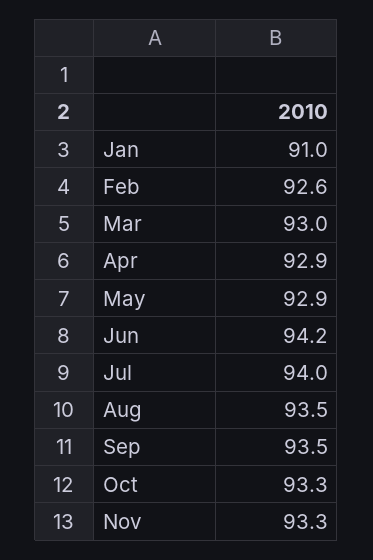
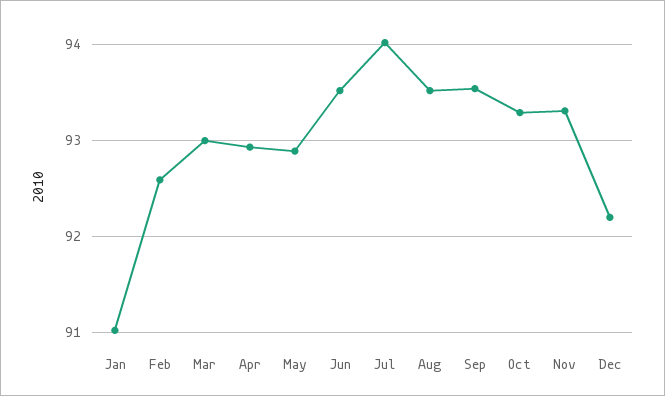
Jun: 94.2 -> 93.5
Dec: none -> 92.2

